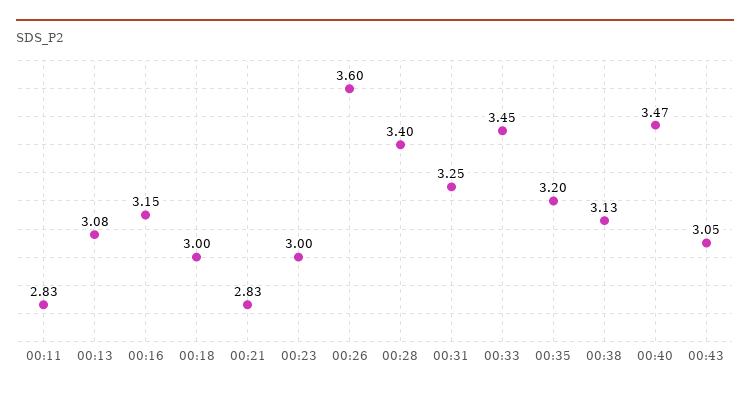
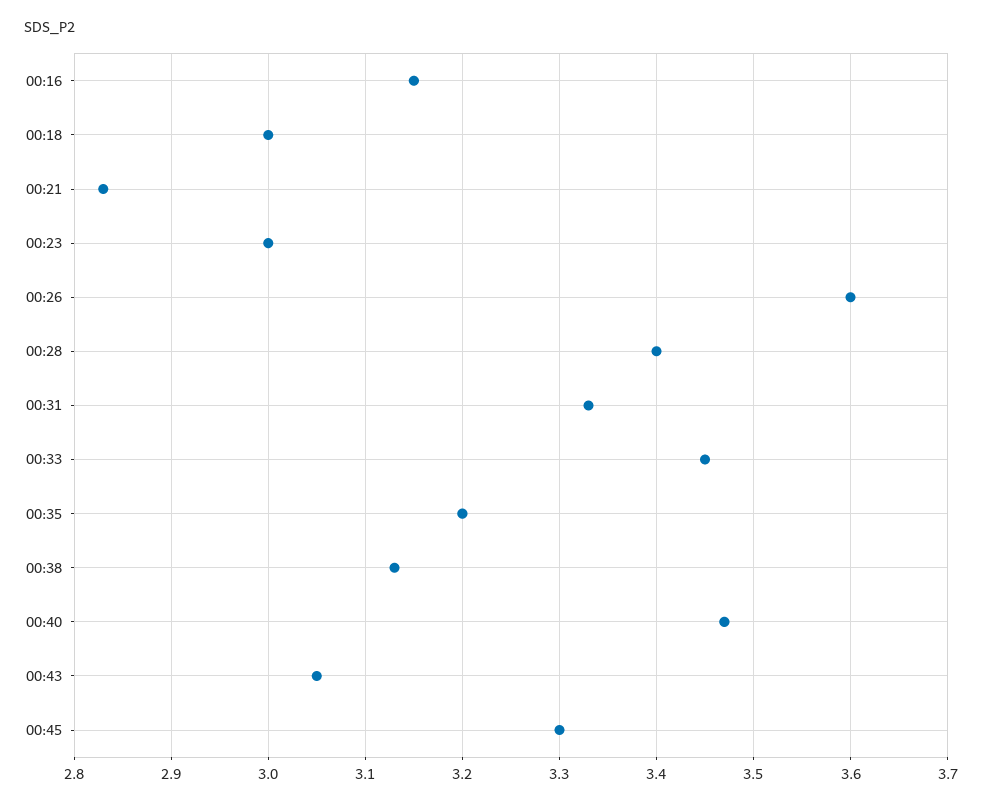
00:11: 2.83 -> none
00:13: 3.08 -> none
00:31: 3.25 -> 3.33
00:45: none -> 3.3

